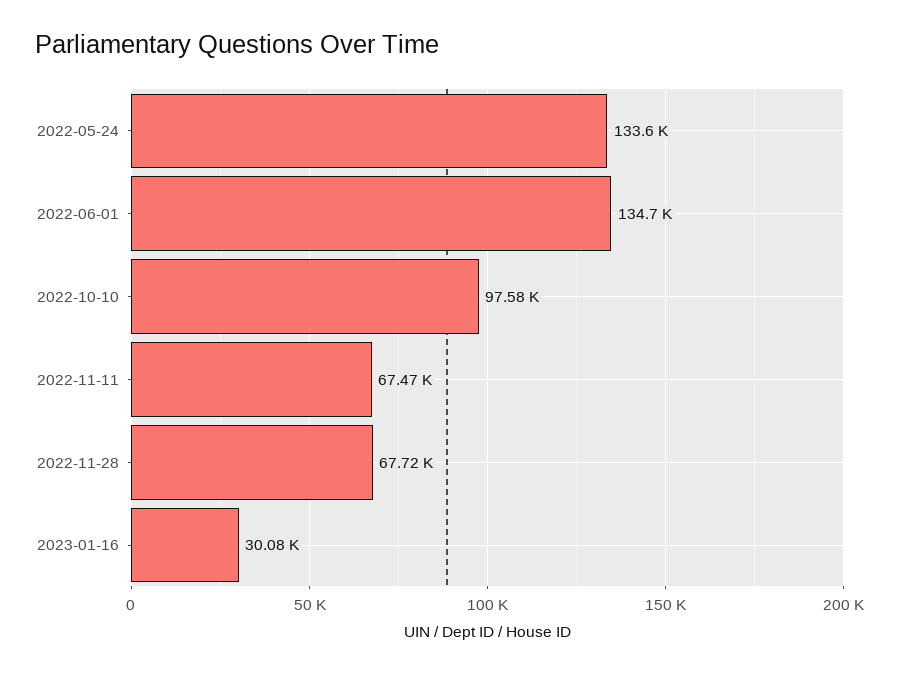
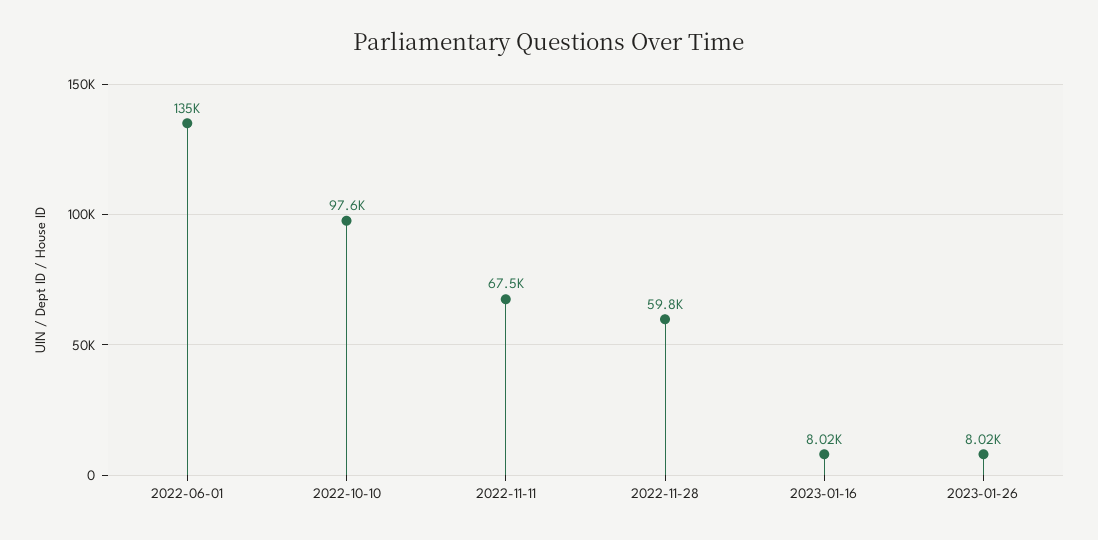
2022-05-24: 133600 -> none
2022-11-28: 67720 -> 59800
2023-01-16: 30080 -> 8020
2023-01-26: none -> 8020

